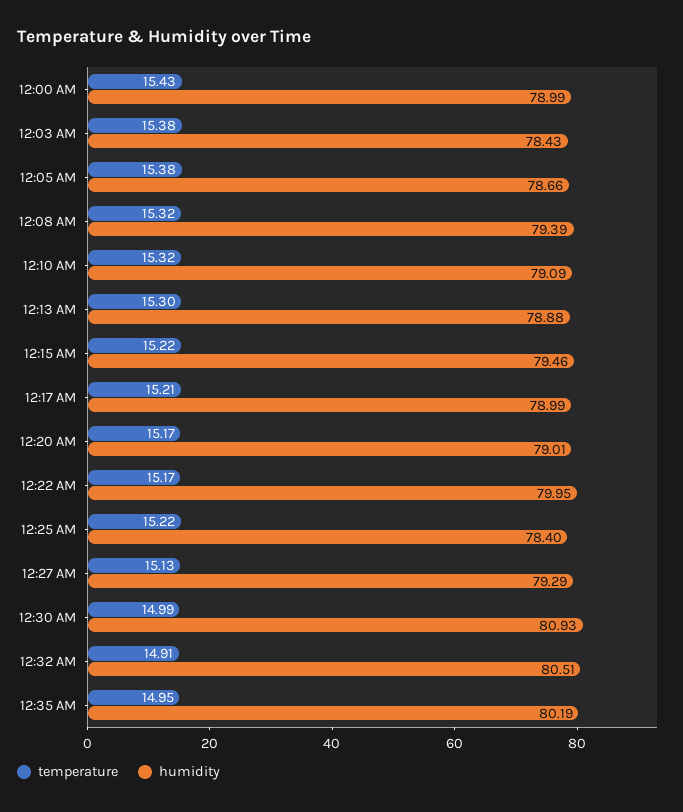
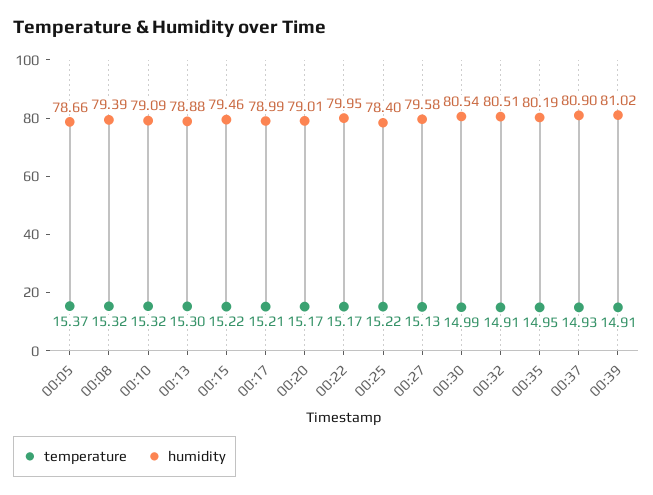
temperature, 12:00 AM: 15.43 -> none
humidity, 12:00 AM: 78.99 -> none
temperature, 12:03 AM: 15.38 -> none
humidity, 12:03 AM: 78.43 -> none
temperature, 12:05 AM: 15.38 -> 15.37
humidity, 12:27 AM: 79.29 -> 79.58
humidity, 12:30 AM: 80.93 -> 80.54
temperature, 00:37: none -> 14.93
humidity, 00:37: none -> 80.9
temperature, 00:39: none -> 14.91
humidity, 00:39: none -> 81.02

